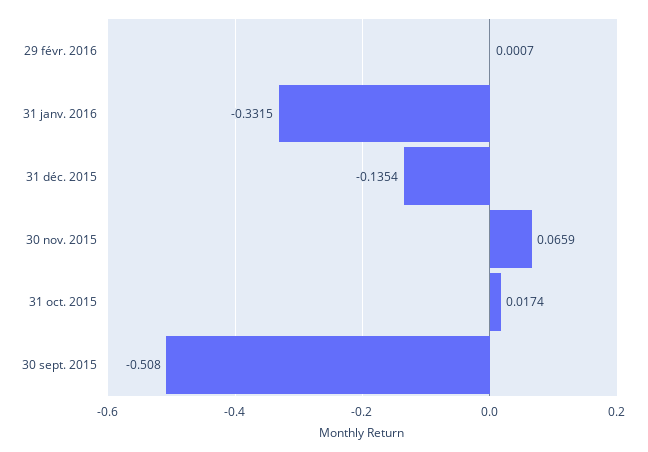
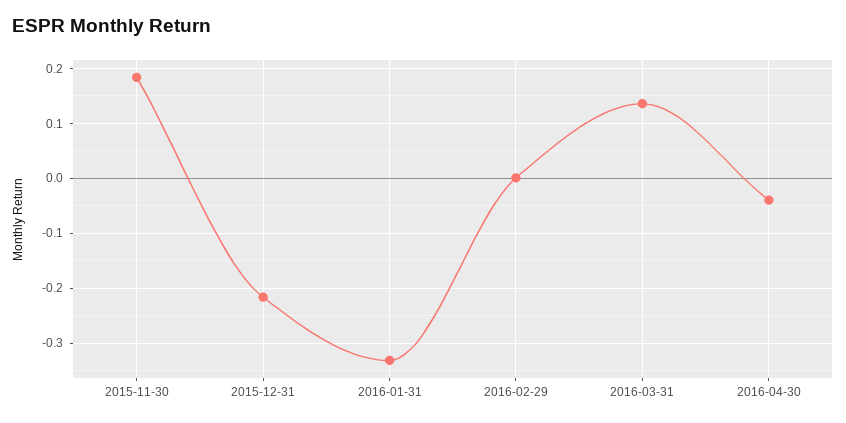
31 déc. 2015: -0.1354 -> -0.22
30 nov. 2015: 0.0659 -> 0.18
31 oct. 2015: 0.0174 -> none
30 sept. 2015: -0.508 -> none
2016-03-31: none -> 0.14
2016-04-30: none -> -0.04

